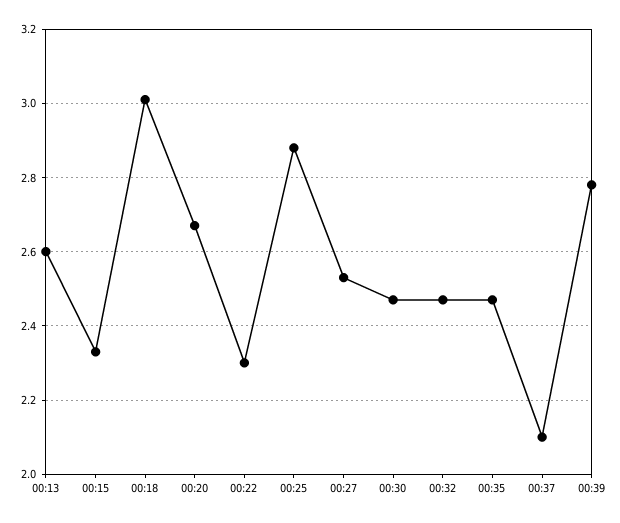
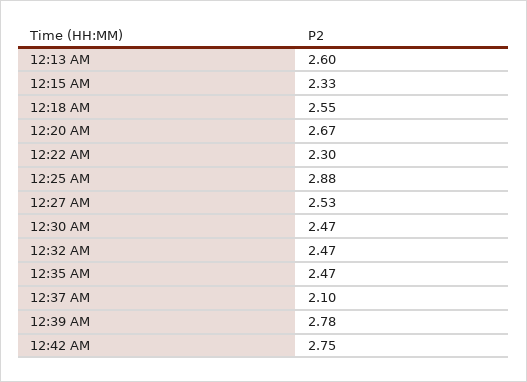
00:18: 3 -> 2.55
12:42 AM: none -> 2.75

